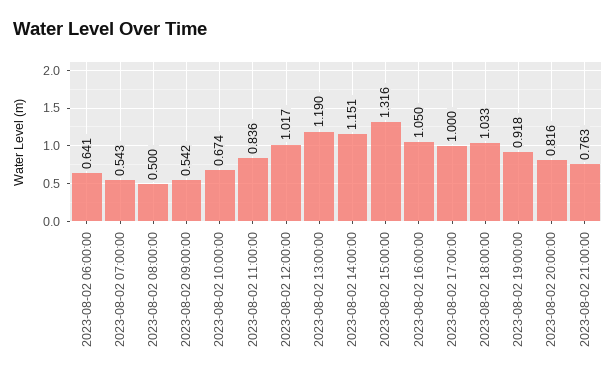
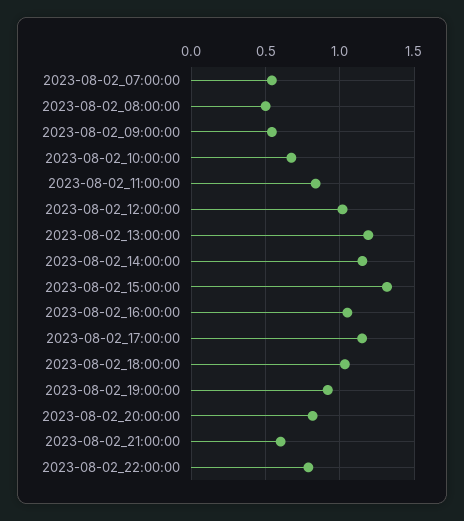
2023-08-02 06:00:00: 0.641 -> none
2023-08-02 17:00:00: 1 -> 1.15
2023-08-02 21:00:00: 0.763 -> 0.6
2023-08-02_22:00:00: none -> 0.8

